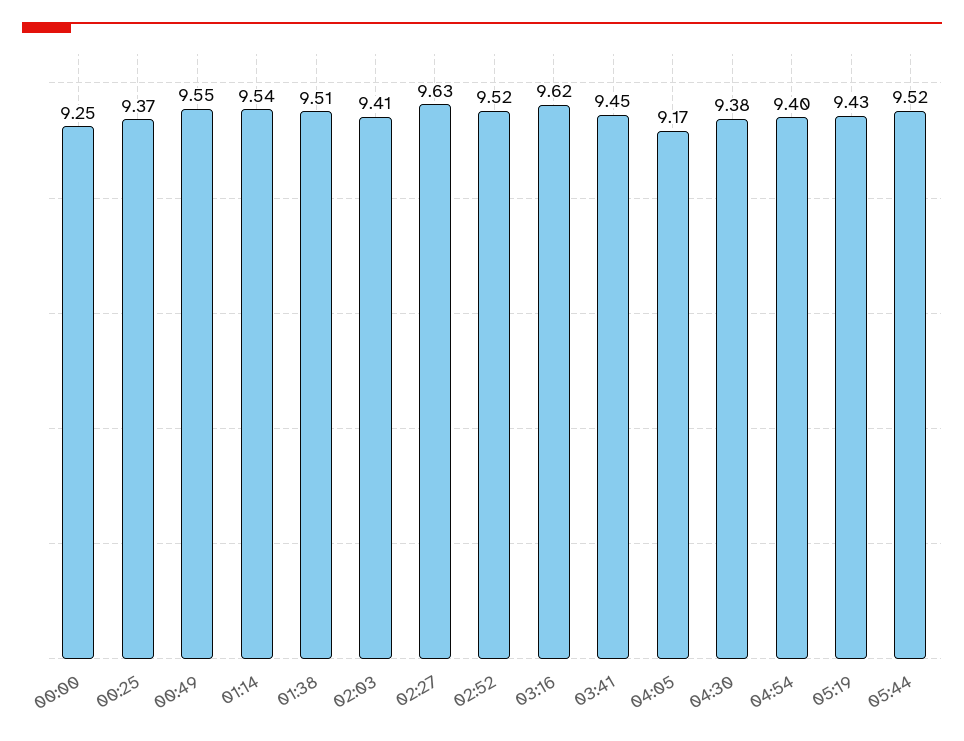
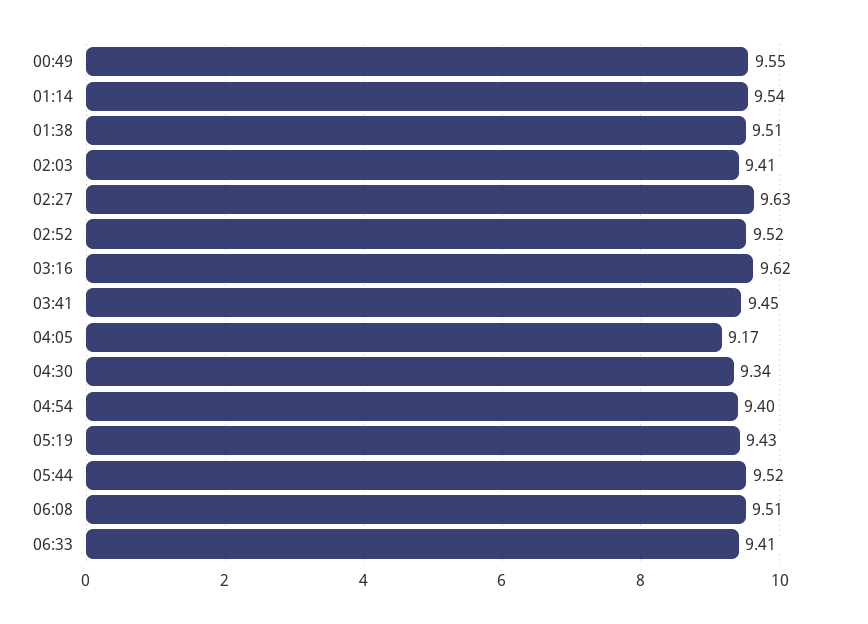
00:00: 9.25 -> none
00:25: 9.37 -> none
04:30: 9.38 -> 9.34
06:08: none -> 9.51
06:33: none -> 9.41

